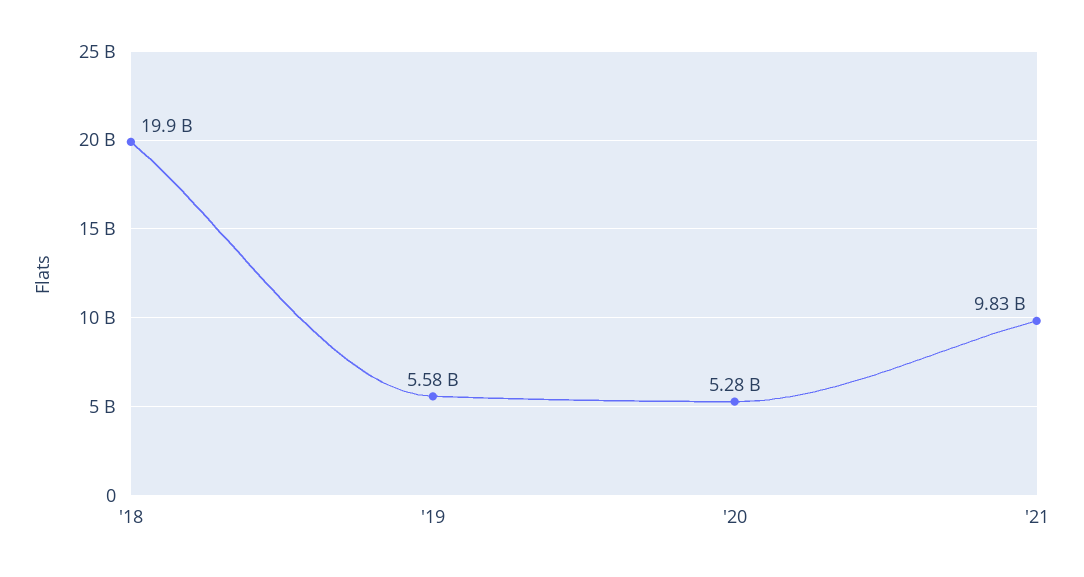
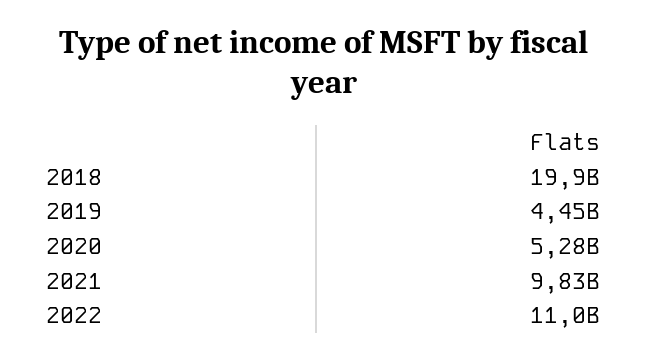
'19: 5580000000 -> 4450000000
2022: none -> 11000000000

